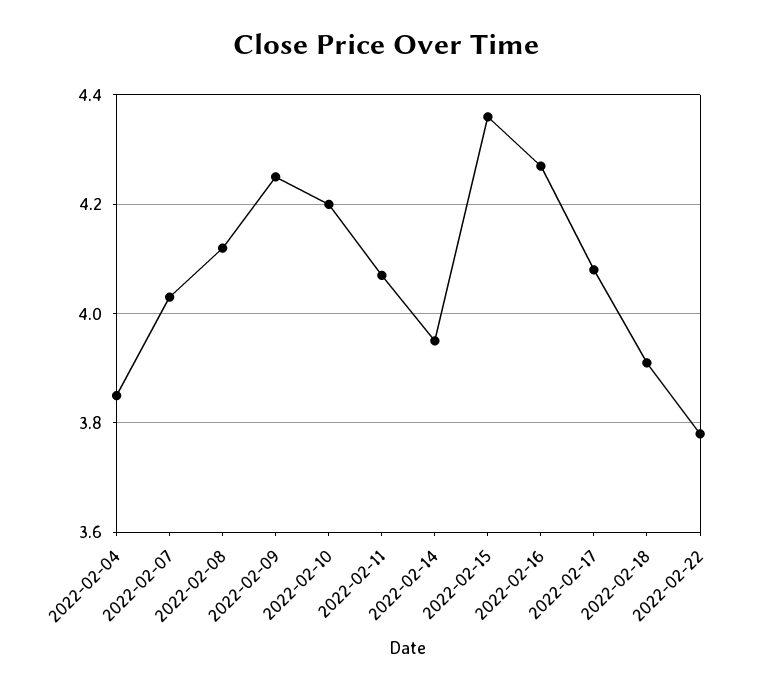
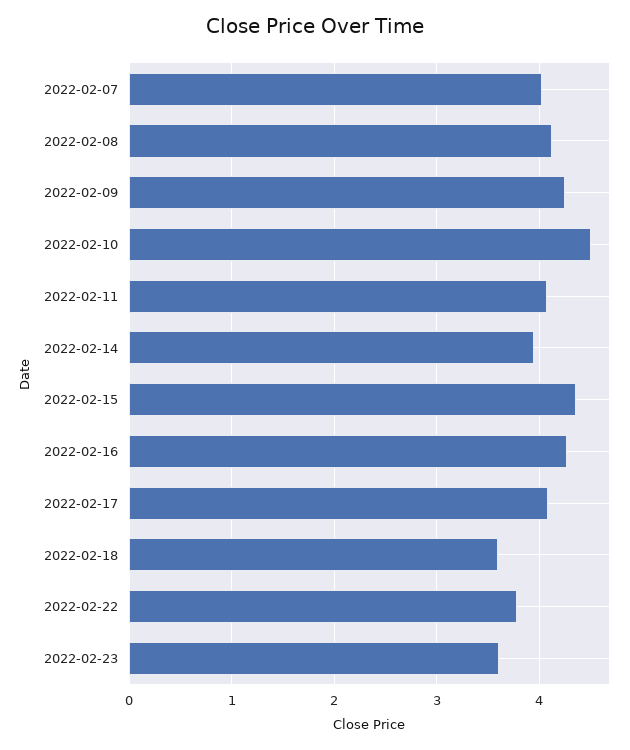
2022-02-04: 3.85 -> none
2022-02-10: 4.2 -> 4.5
2022-02-18: 3.9 -> 3.6
2022-02-23: none -> 3.6

